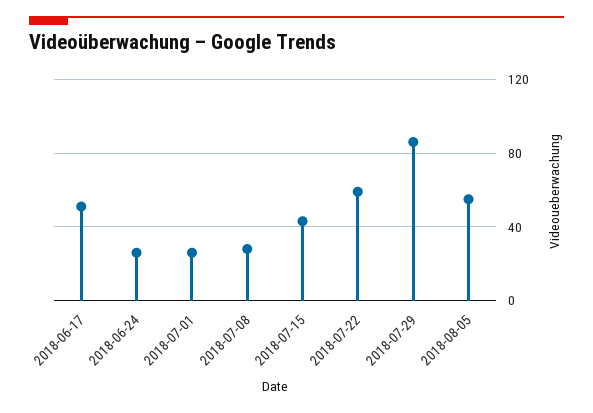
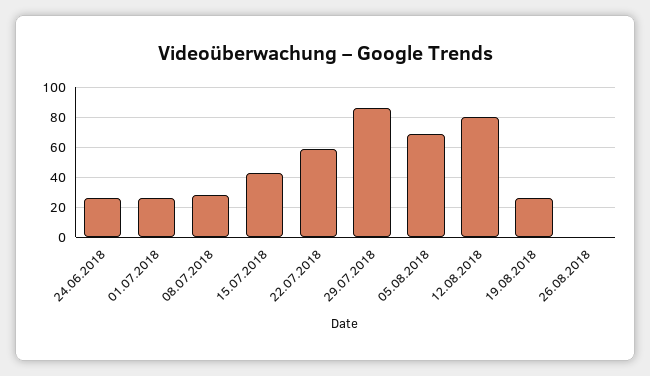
2018-06-17: 50 -> none
2018-08-05: 55 -> 70
12.08.2018: none -> 80
19.08.2018: none -> 25
26.08.2018: none -> 0

